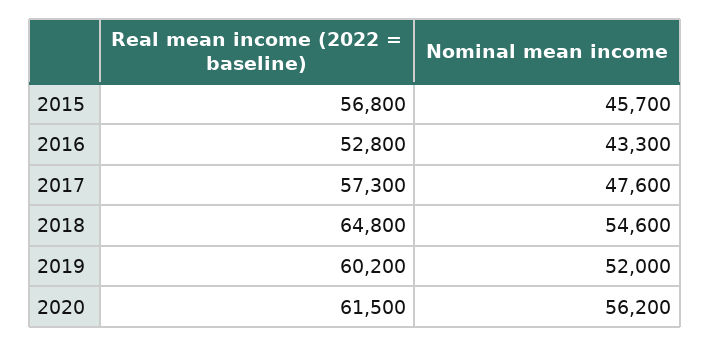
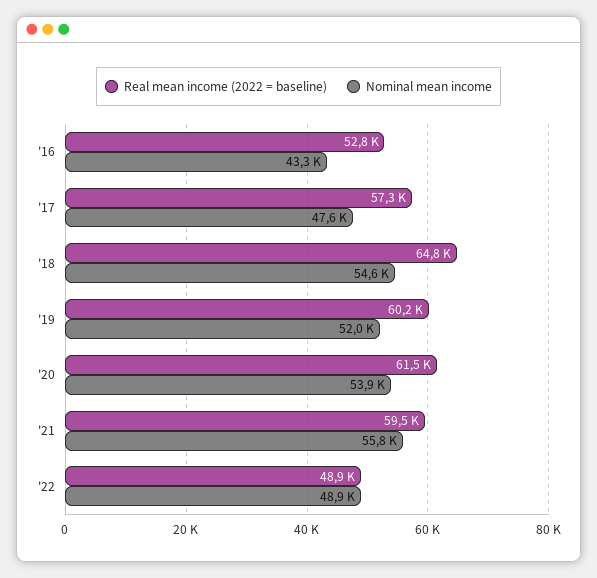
Real mean income (2022 = baseline), 2015: 56800 -> none
Nominal mean income, 2015: 45700 -> none
Nominal mean income, 2020: 56200 -> 53900
Real mean income (2022 = baseline), '21: none -> 59500
Nominal mean income, '21: none -> 55800
Real mean income (2022 = baseline), '22: none -> 48900
Nominal mean income, '22: none -> 48900

